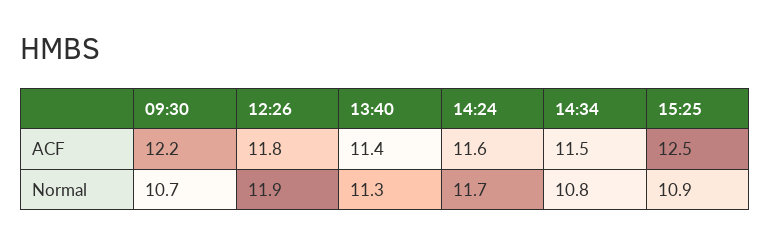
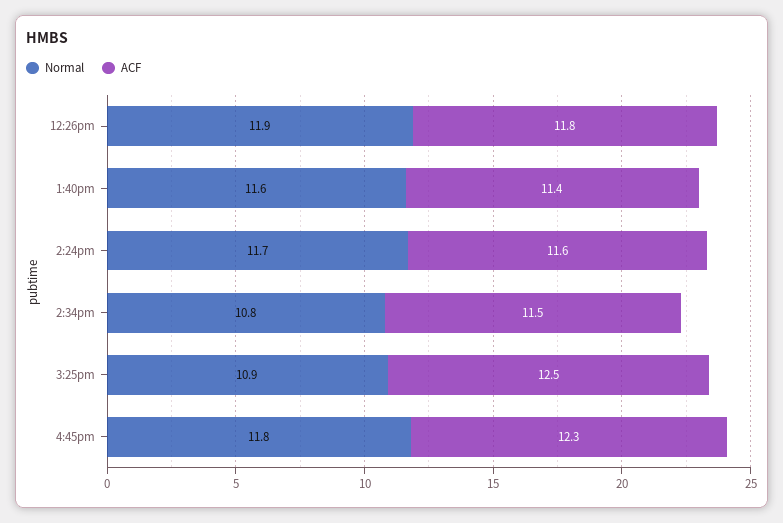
ACF, 09:30: 12.2 -> none
Normal, 09:30: 10.7 -> none
Normal, 13:40: 11.3 -> 11.6
Normal, 4:45pm: none -> 11.8
ACF, 4:45pm: none -> 12.3

